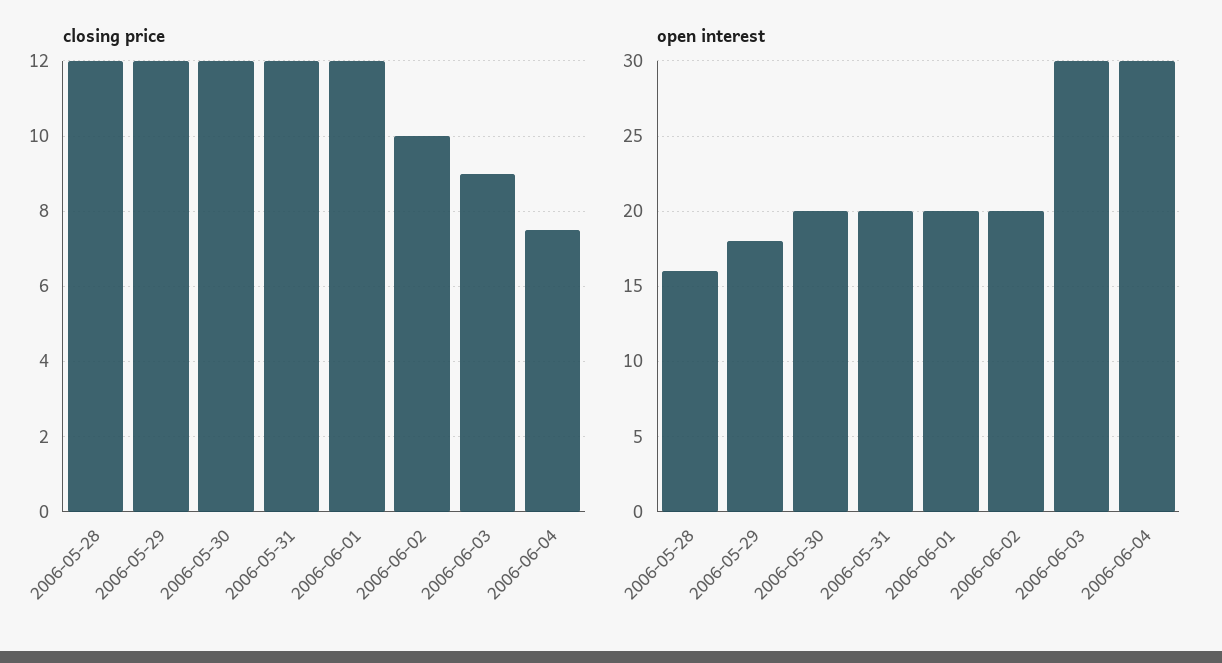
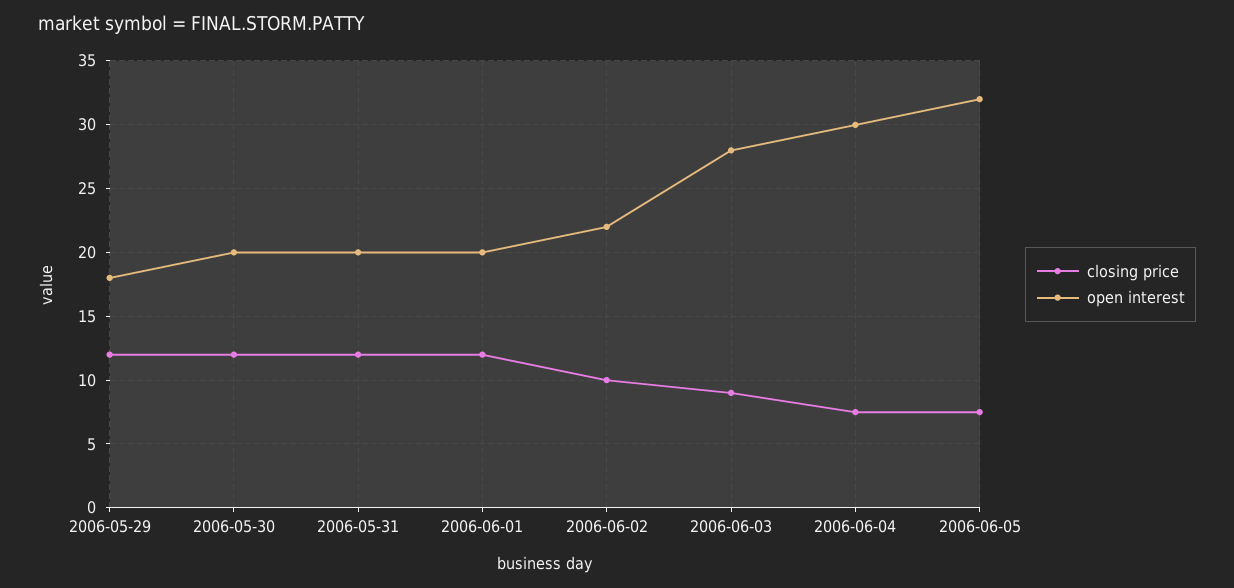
closing price, 2006-05-28: 12 -> none
open interest, 2006-05-28: 16 -> none
open interest, 2006-06-02: 20 -> 22
open interest, 2006-06-03: 30 -> 28
closing price, 2006-06-05: none -> 7.5
open interest, 2006-06-05: none -> 32

